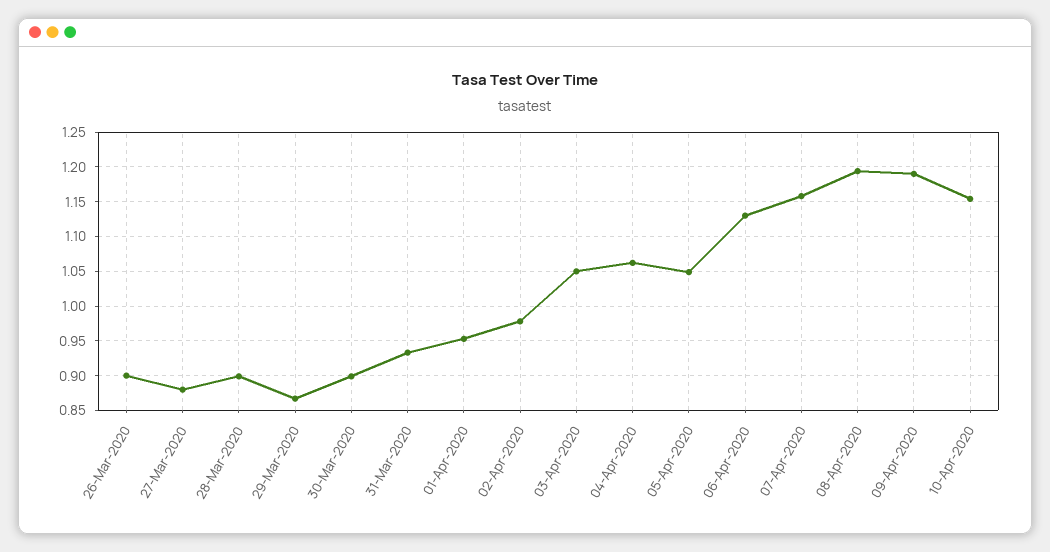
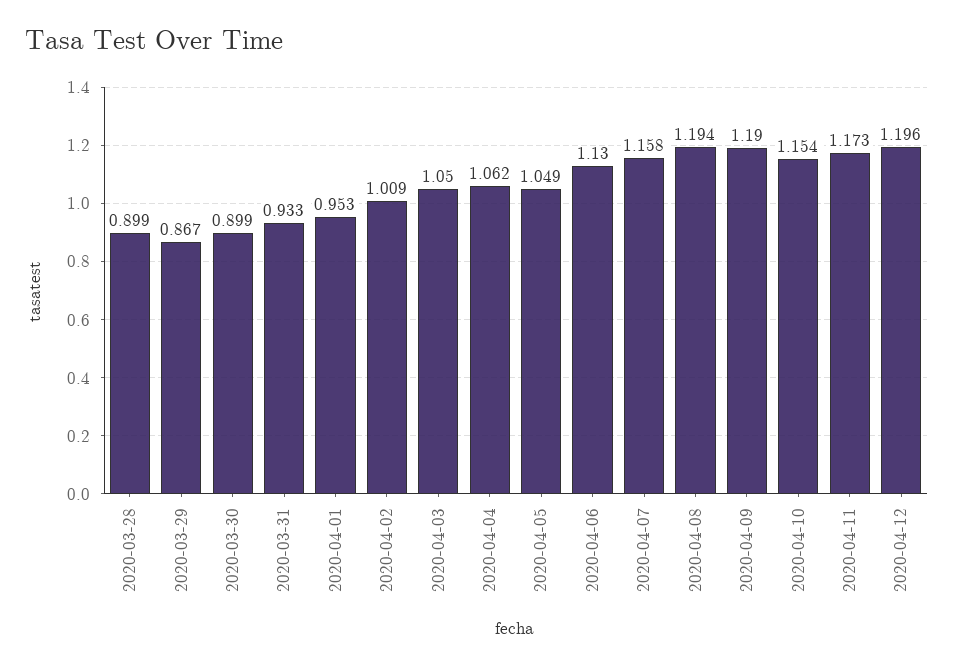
26-Mar-2020: 0.9 -> none
27-Mar-2020: 0.88 -> none
02-Apr-2020: 0.98 -> 1.009
2020-04-11: none -> 1.173
2020-04-12: none -> 1.196

